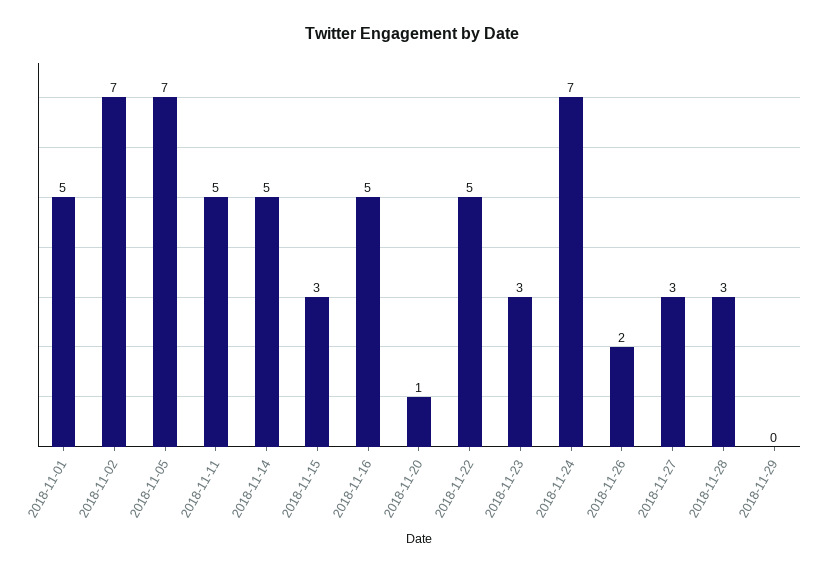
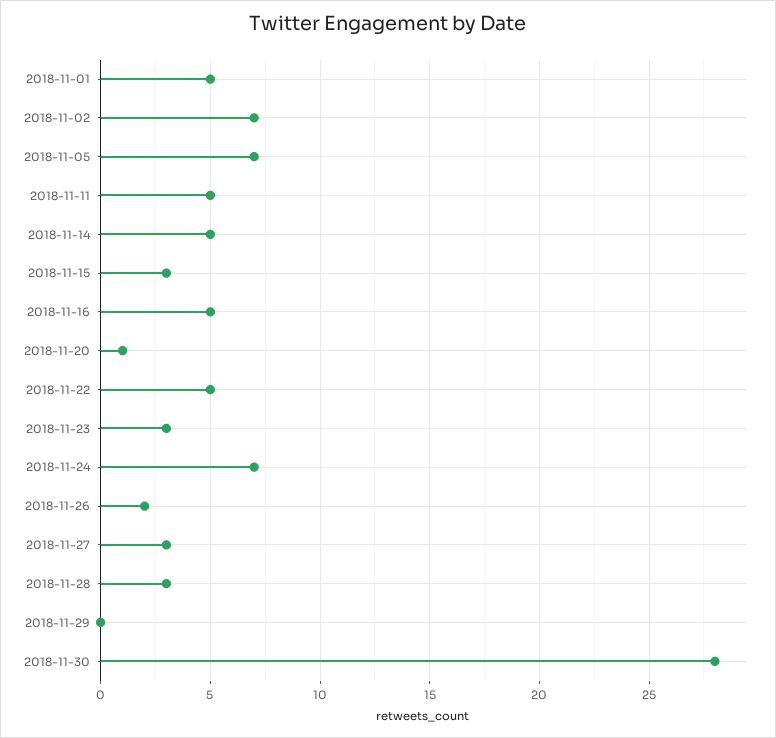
2018-11-30: none -> 28

